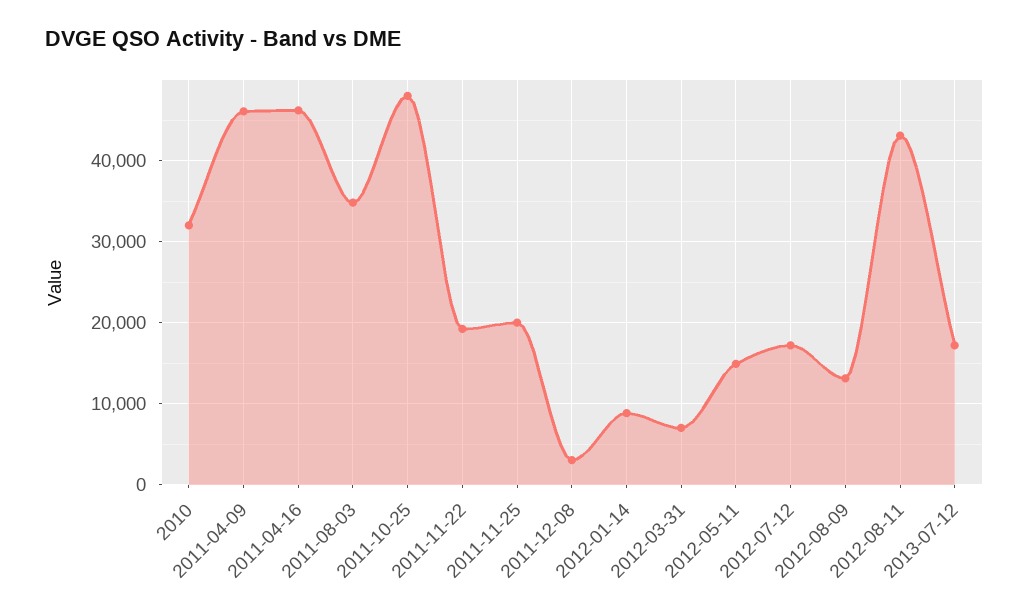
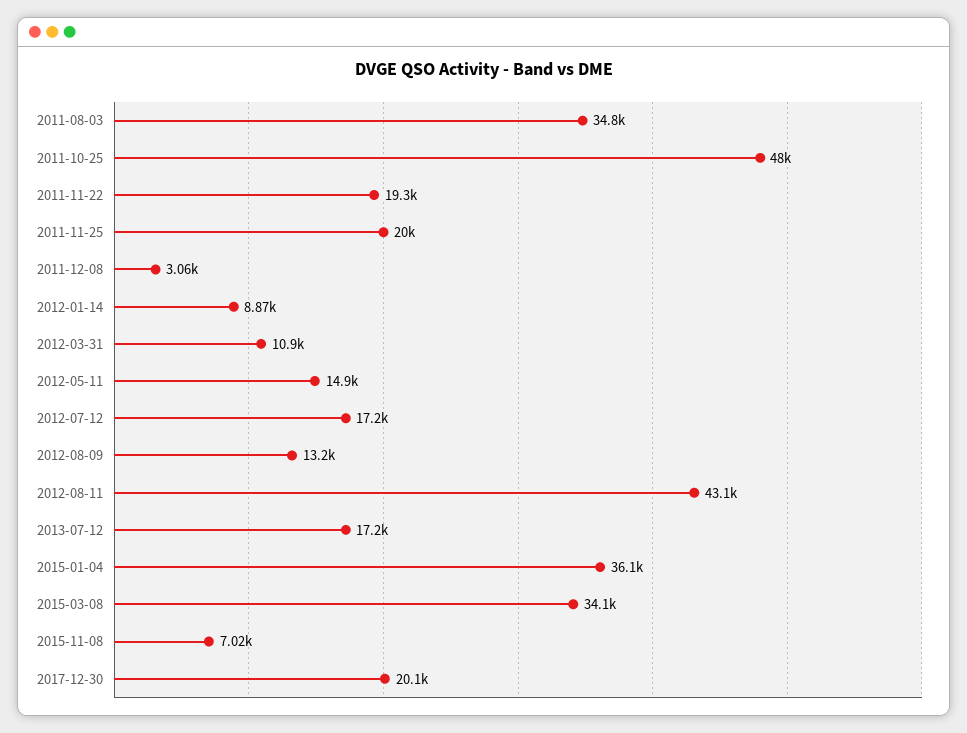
2010: 32000 -> none
2011-04-09: 46000 -> none
2011-04-16: 46000 -> none
2012-03-31: 7000 -> 10900
2015-01-04: none -> 36100
2015-03-08: none -> 34100
2015-11-08: none -> 7020
2017-12-30: none -> 20100

